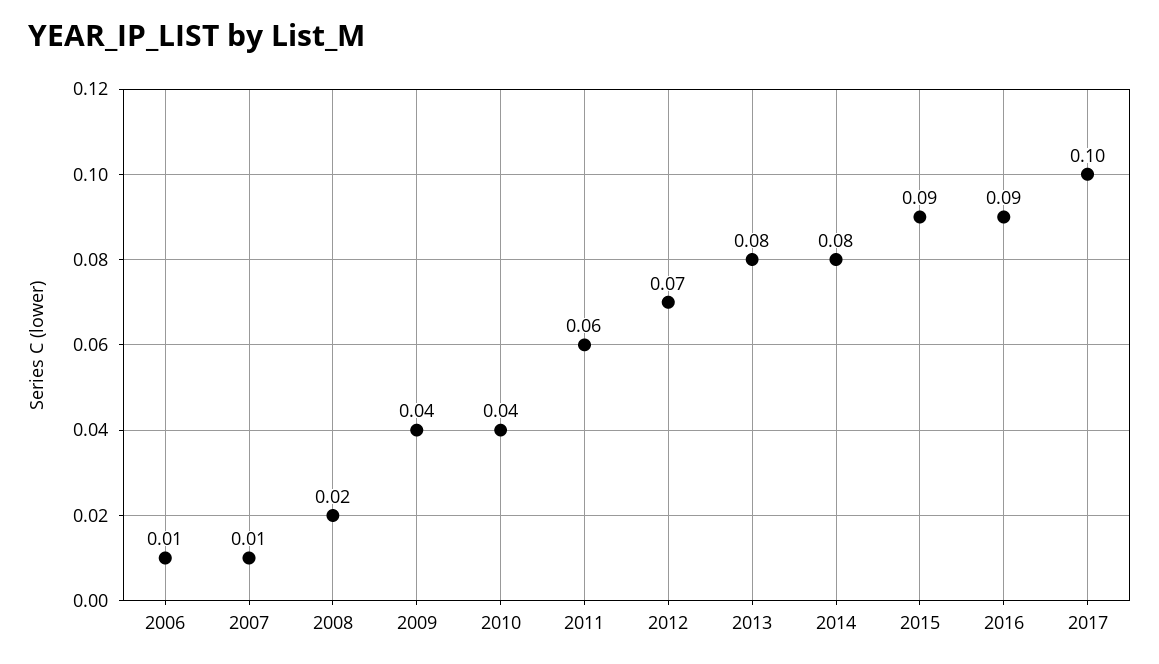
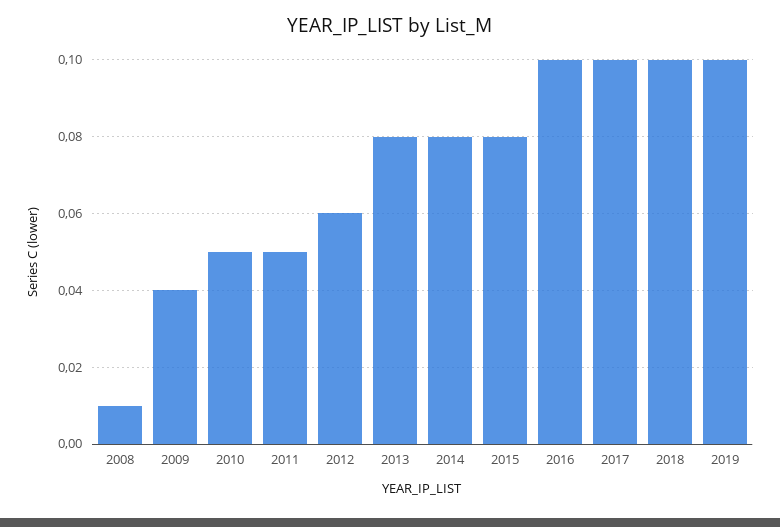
2006: 0.01 -> none
2007: 0.01 -> none
2008: 0.02 -> 0.01
2010: 0.04 -> 0.05
2011: 0.06 -> 0.05
2012: 0.07 -> 0.06
2015: 0.09 -> 0.08
2016: 0.09 -> 0.1
2018: none -> 0.1
2019: none -> 0.1

